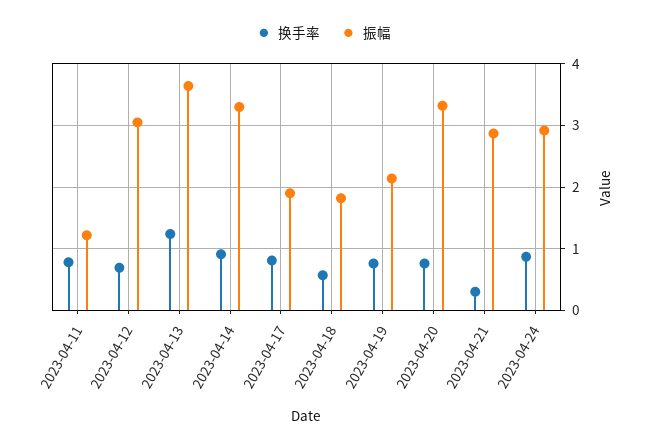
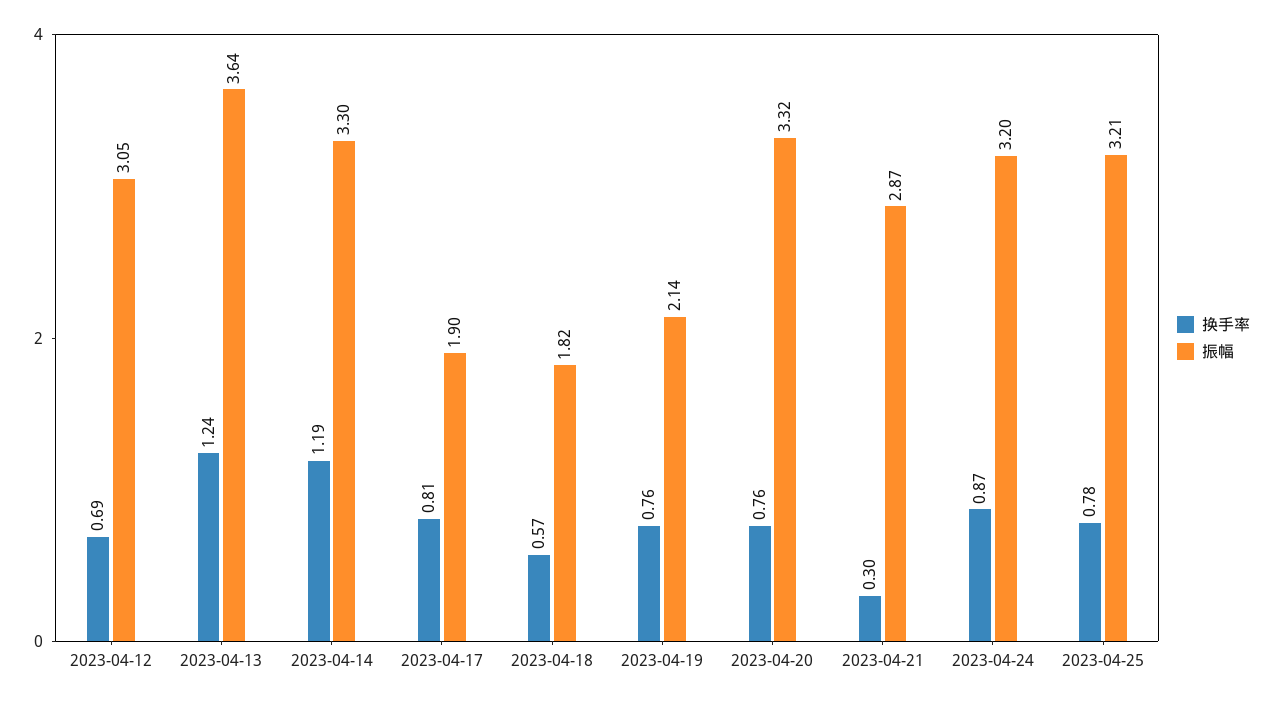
换手率, 2023-04-11: 0.8 -> none
振幅, 2023-04-11: 1.2 -> none
换手率, 2023-04-14: 0.9 -> 1.19
振幅, 2023-04-24: 2.9 -> 3.2
换手率, 2023-04-25: none -> 0.78
振幅, 2023-04-25: none -> 3.21

